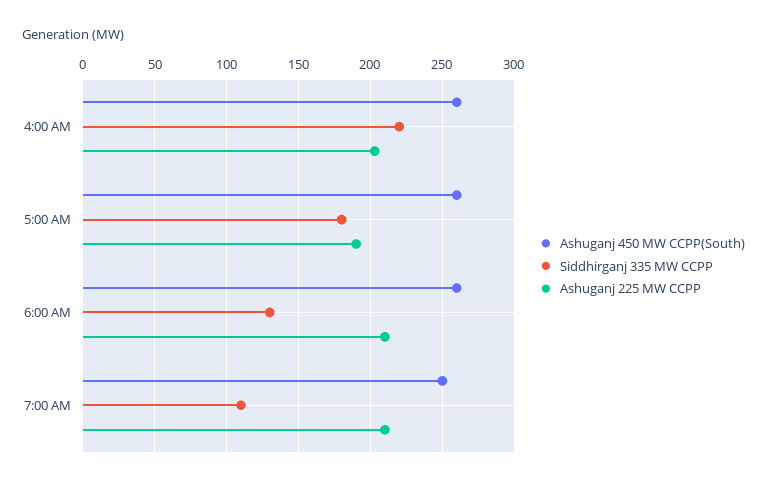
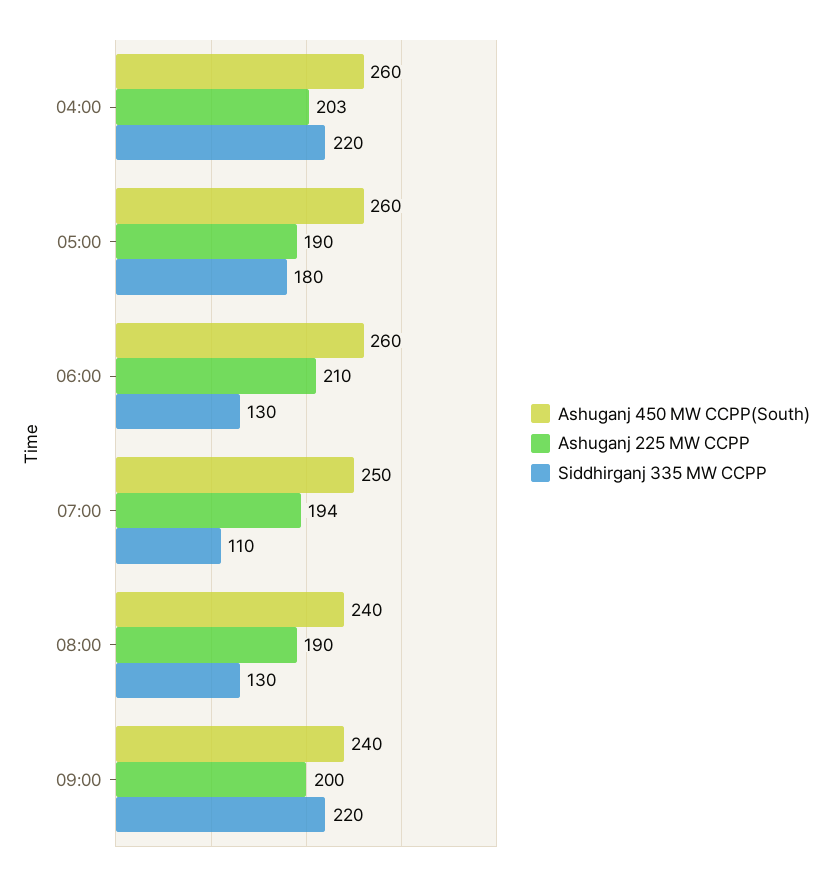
Ashuganj 225 MW CCPP, 7:00 AM: 210 -> 194
Ashuganj 450 MW CCPP(South), 08:00: none -> 240
Ashuganj 225 MW CCPP, 08:00: none -> 190
Siddhirganj 335 MW CCPP, 08:00: none -> 130
Ashuganj 450 MW CCPP(South), 09:00: none -> 240
Ashuganj 225 MW CCPP, 09:00: none -> 200
Siddhirganj 335 MW CCPP, 09:00: none -> 220

